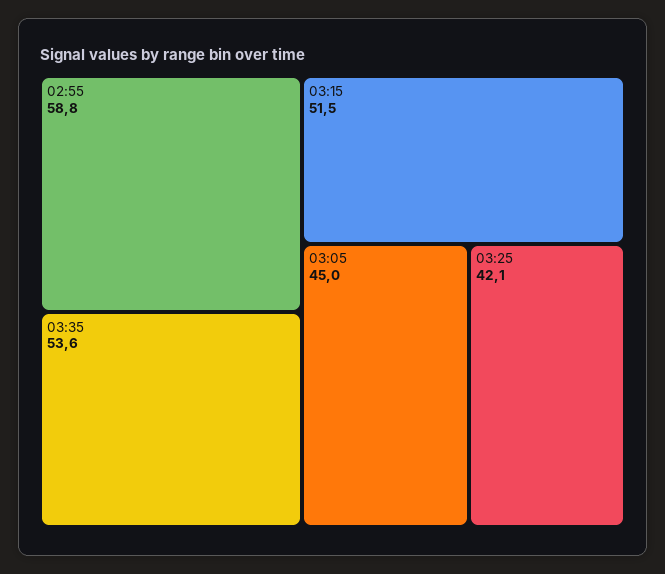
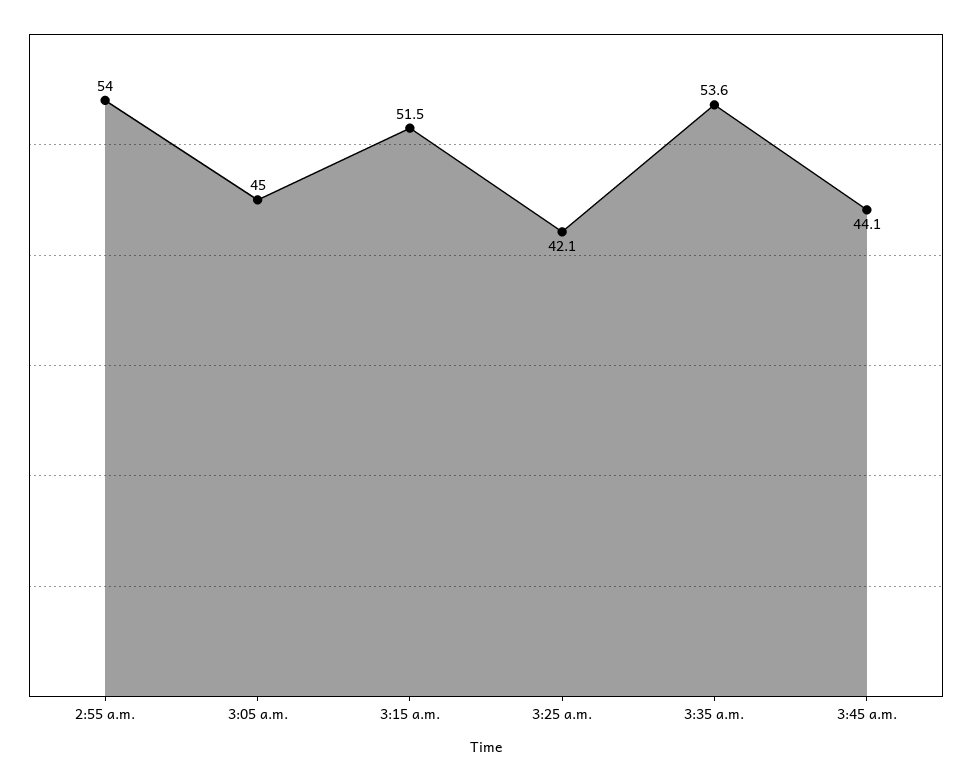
02:55: 58.8 -> 54
3:45 a.m.: none -> 44.1

